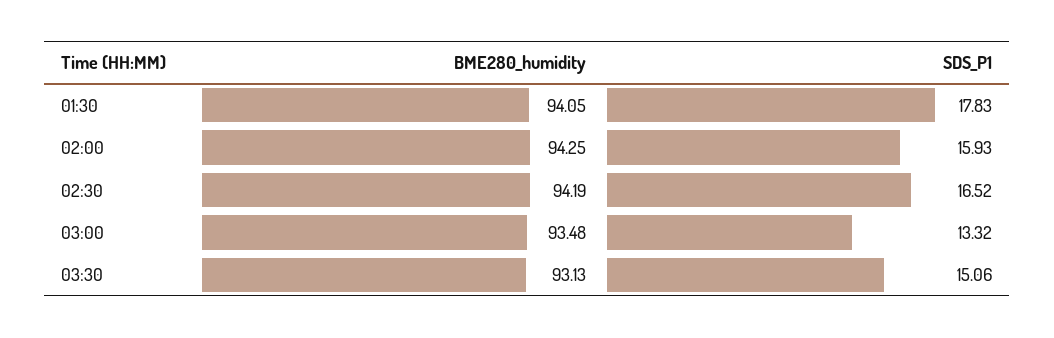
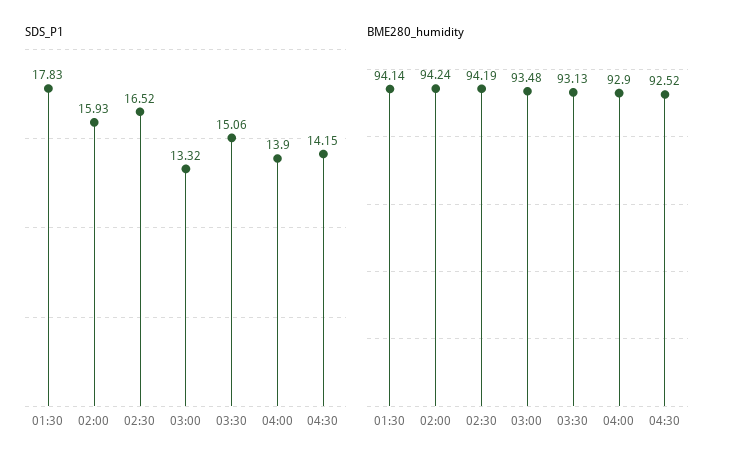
BME280_humidity, 01:30: 94.05 -> 94.14
BME280_humidity, 02:00: 94.25 -> 94.24
SDS_P1, 04:00: none -> 13.9
SDS_P1, 04:30: none -> 14.15
BME280_humidity, 04:00: none -> 92.9
BME280_humidity, 04:30: none -> 92.52

